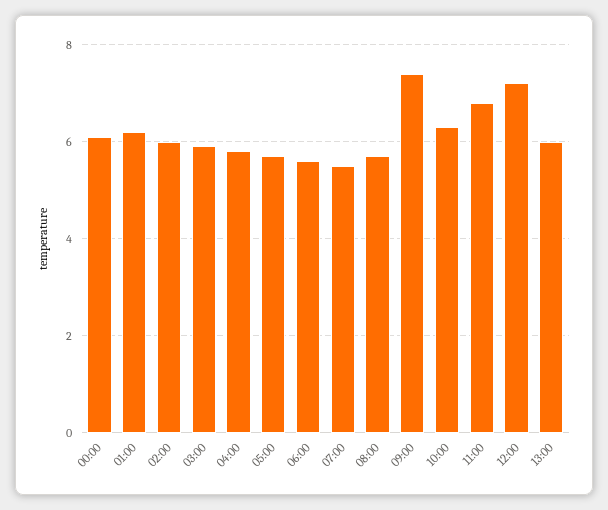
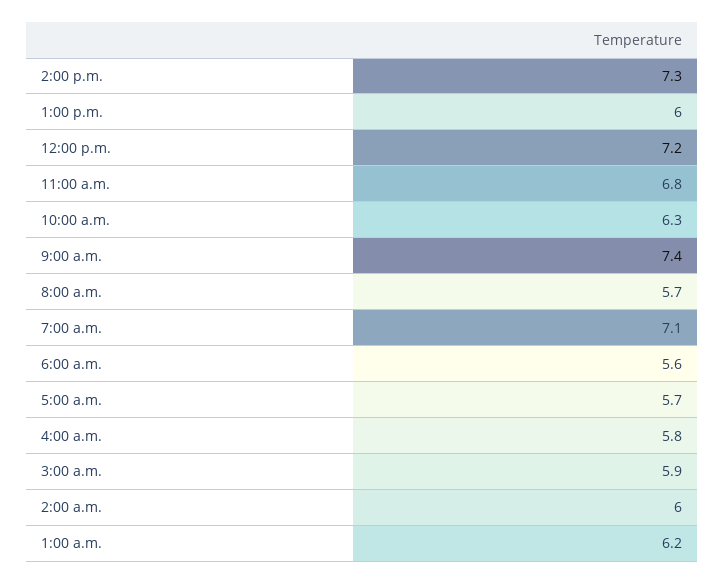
00:00: 6 -> none
07:00: 5.5 -> 7.1
2:00 p.m.: none -> 7.3

